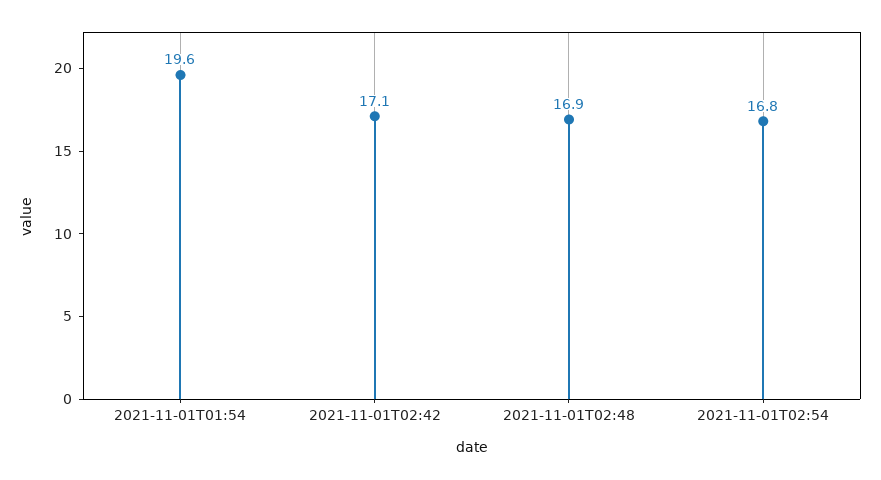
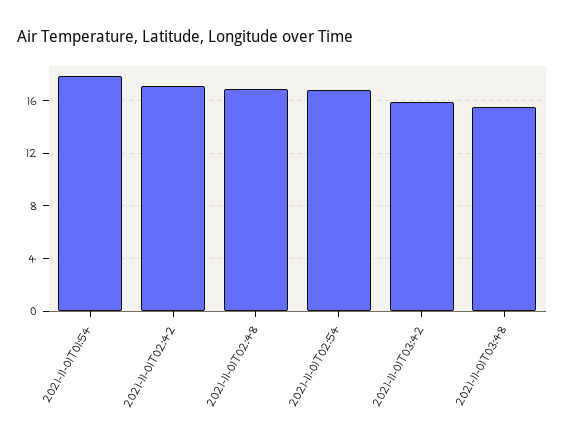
2021-11-01T01:54: 19.6 -> 18
2021-11-01T03:42: none -> 16
2021-11-01T03:48: none -> 15.5

